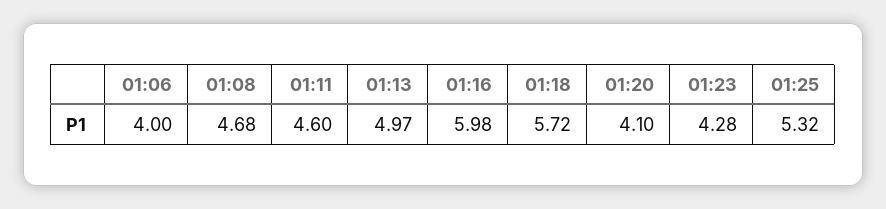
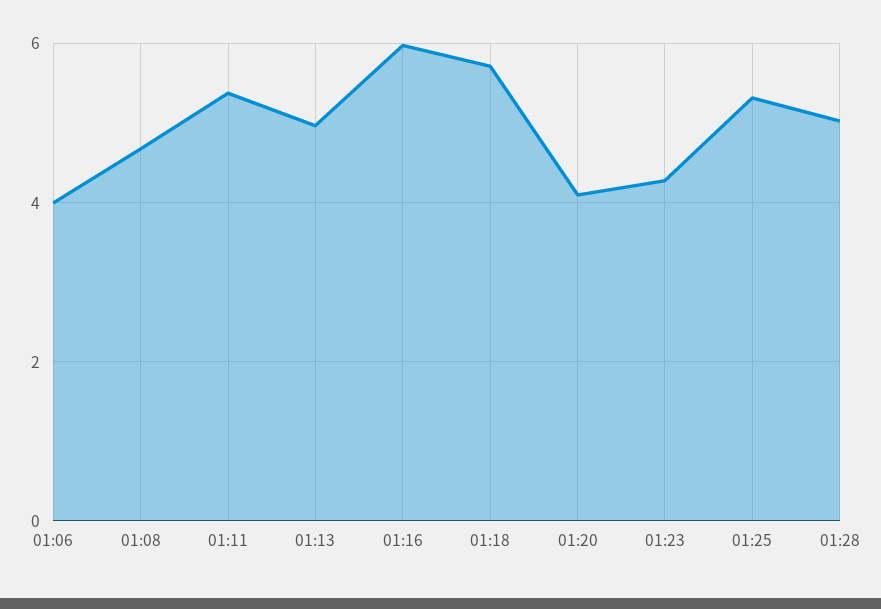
01:11: 4.6 -> 5.4
01:28: none -> 5

